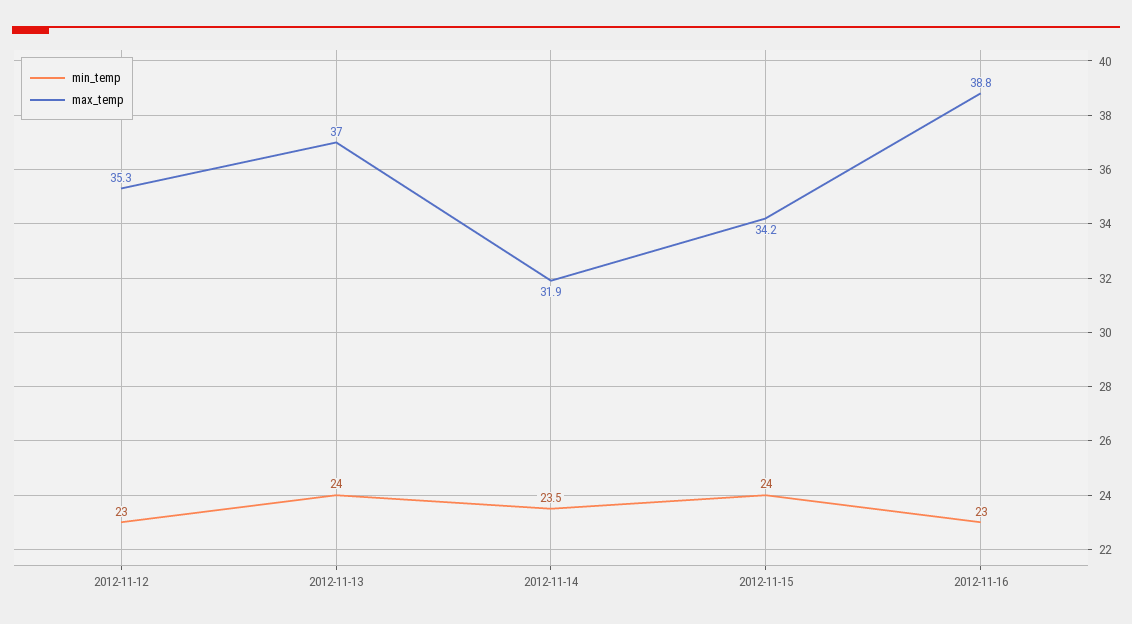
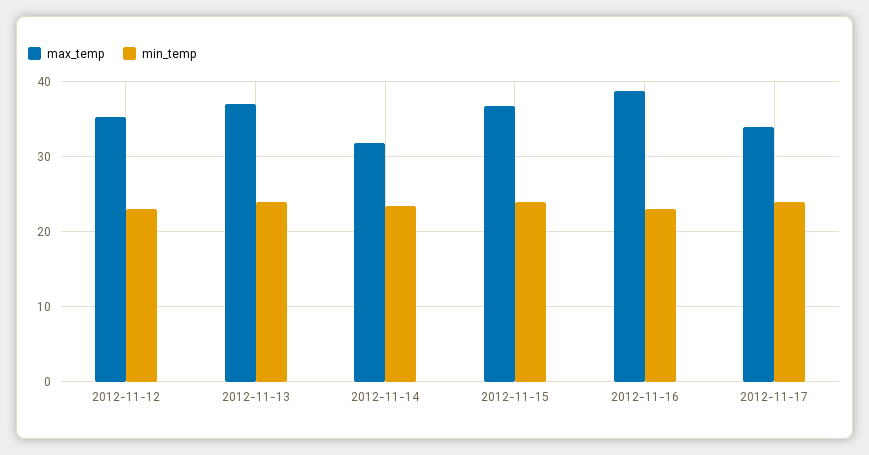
max_temp, 2012-11-15: 34.2 -> 37
max_temp, 2012-11-17: none -> 34
min_temp, 2012-11-17: none -> 24

